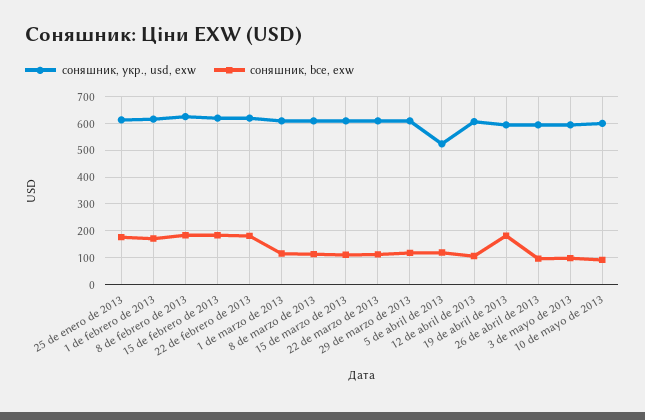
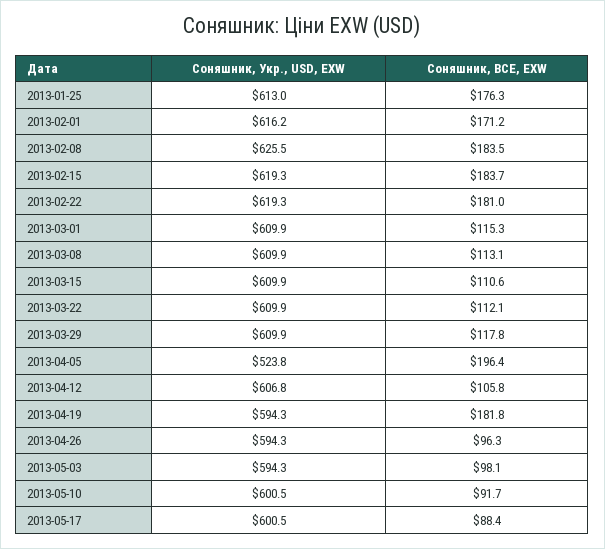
соняшник, bce, exw, 5 de abril de 2013: 125 -> 196.4
соняшник, укр., usd, exw, 2013-05-17: none -> 600.5
соняшник, bce, exw, 2013-05-17: none -> 88.4

